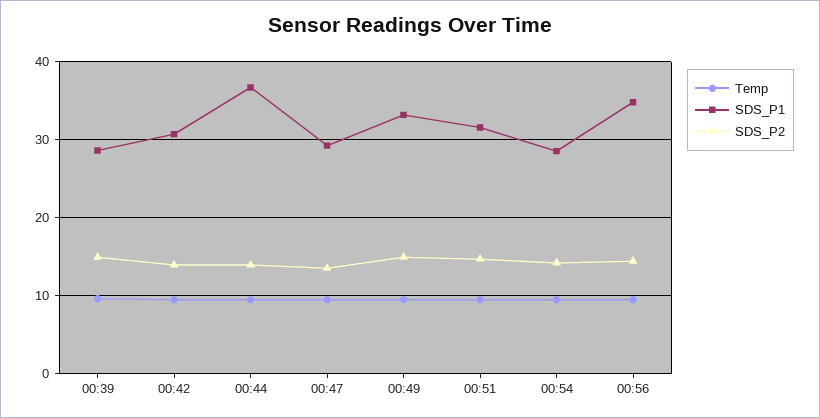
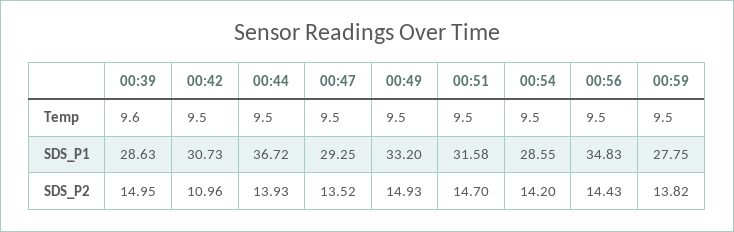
SDS_P2, 00:42: 14 -> 10.96
Temp, 00:59: none -> 9.5
SDS_P1, 00:59: none -> 27.75
SDS_P2, 00:59: none -> 13.82

